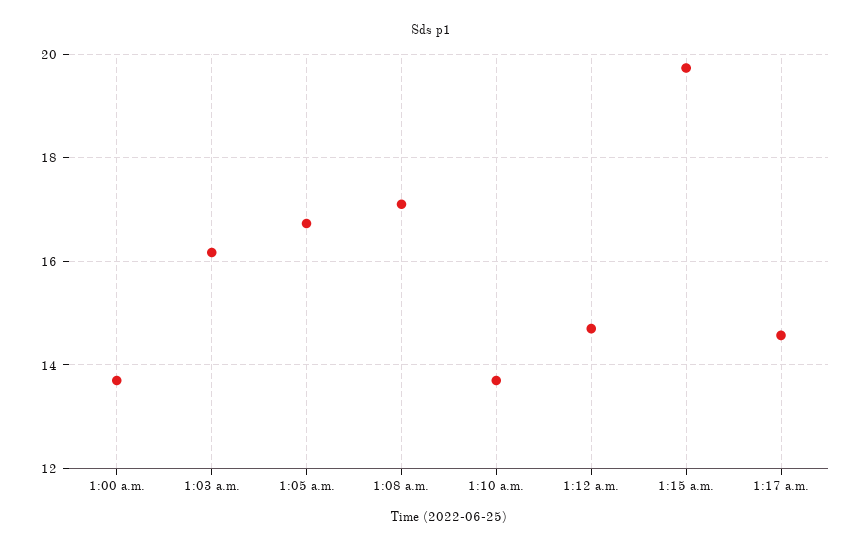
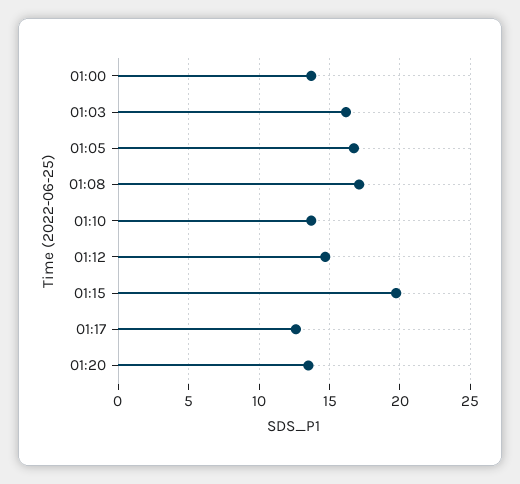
1:17 a.m.: 14.6 -> 12.5
01:20: none -> 13.5

